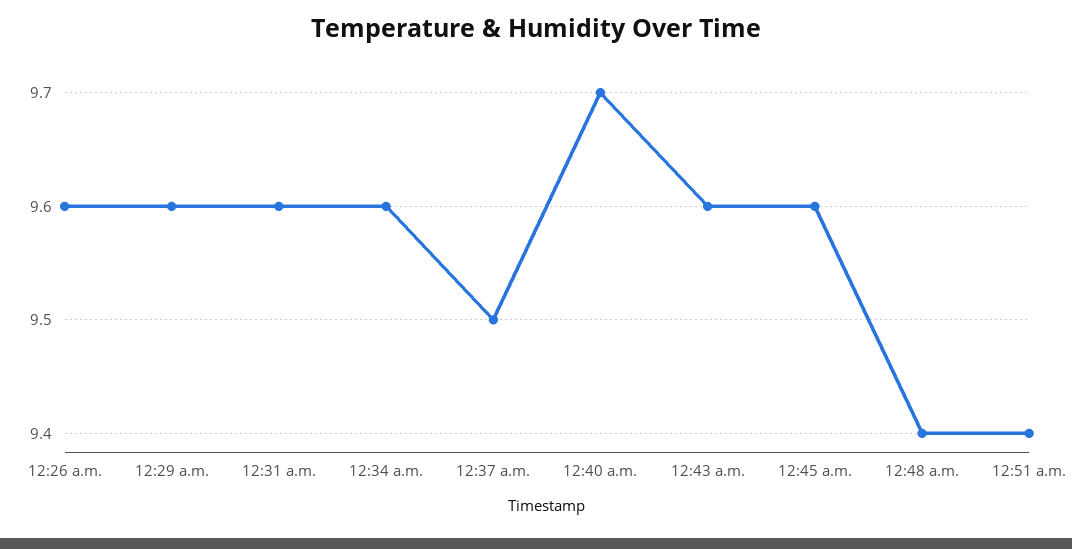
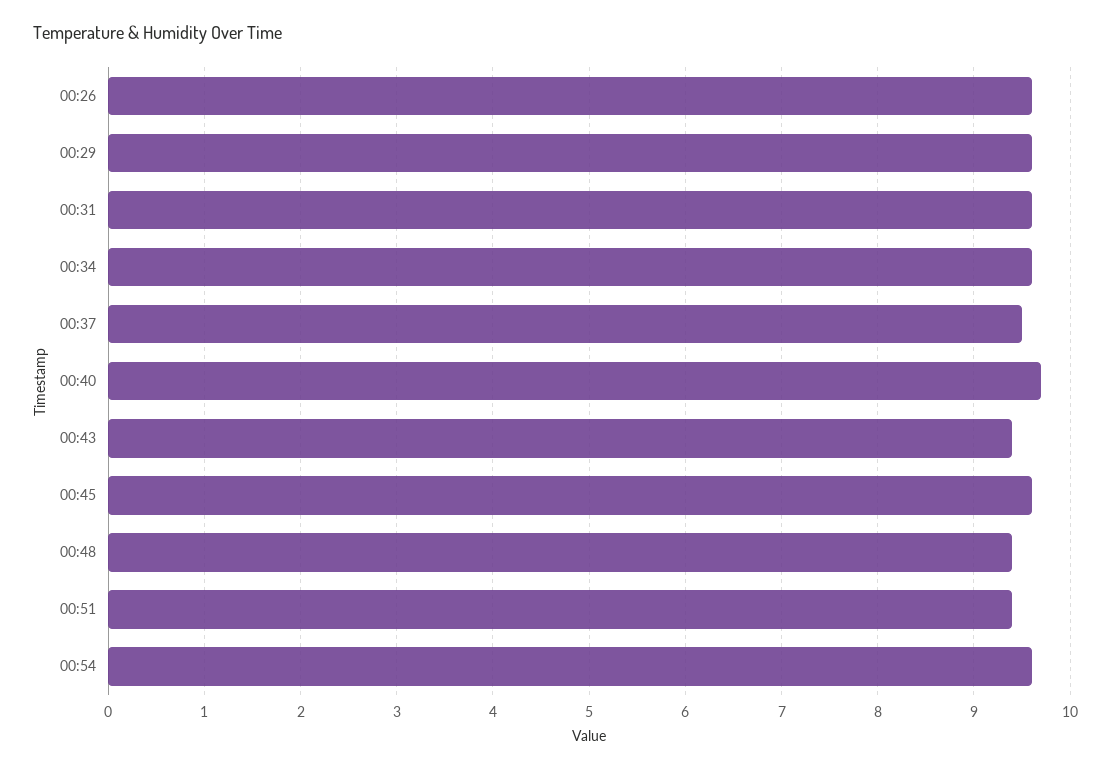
12:43 a.m.: 9.6 -> 9.4
00:54: none -> 9.6

